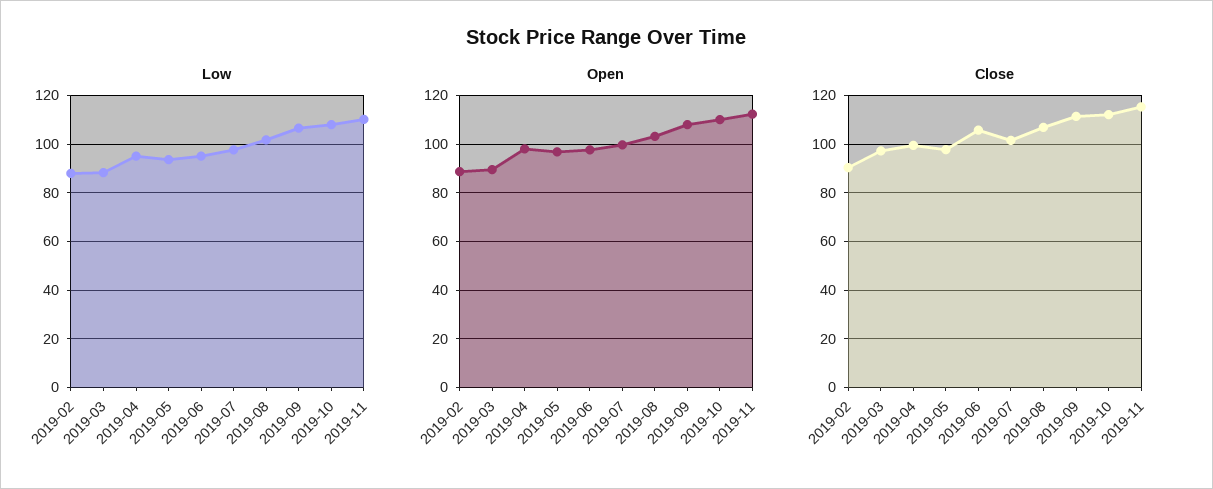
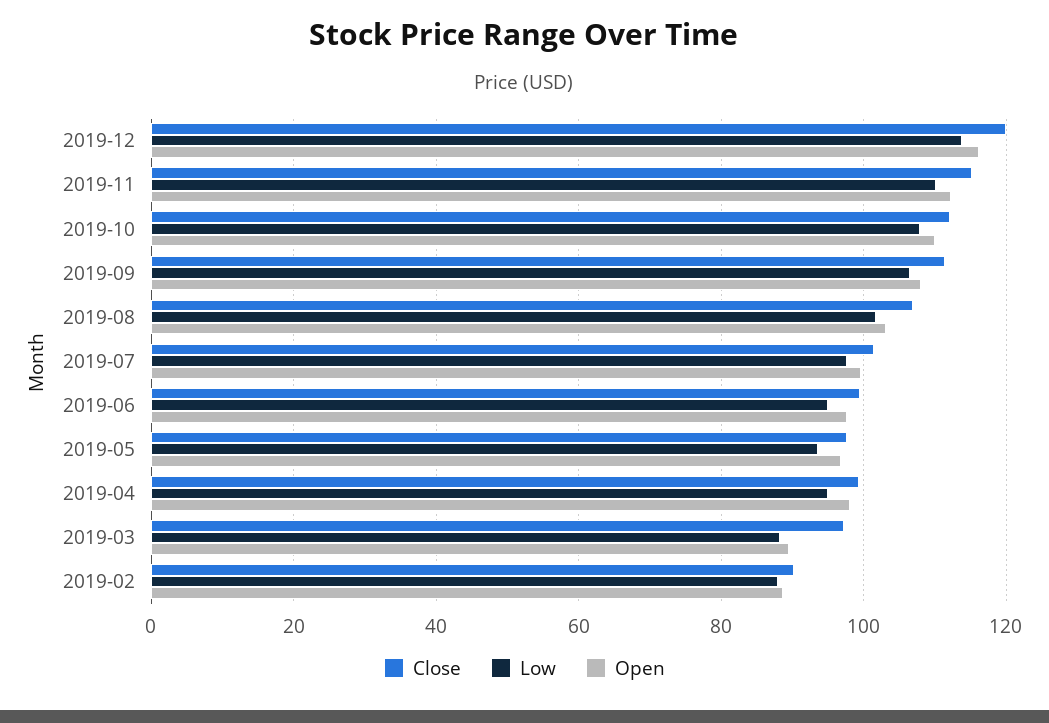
Close, 2019-06: 105 -> 100
Close, 2019-12: none -> 120
Low, 2019-12: none -> 114
Open, 2019-12: none -> 116

